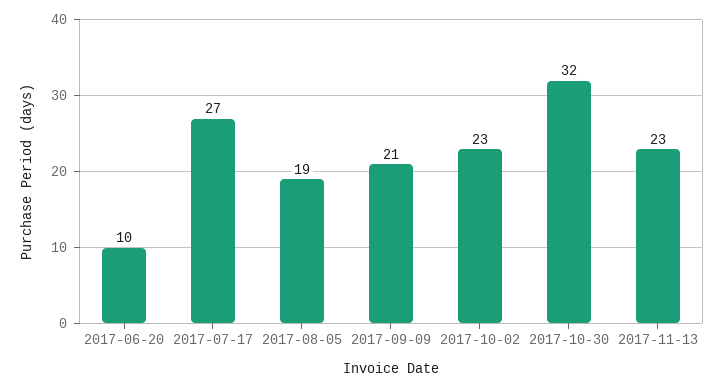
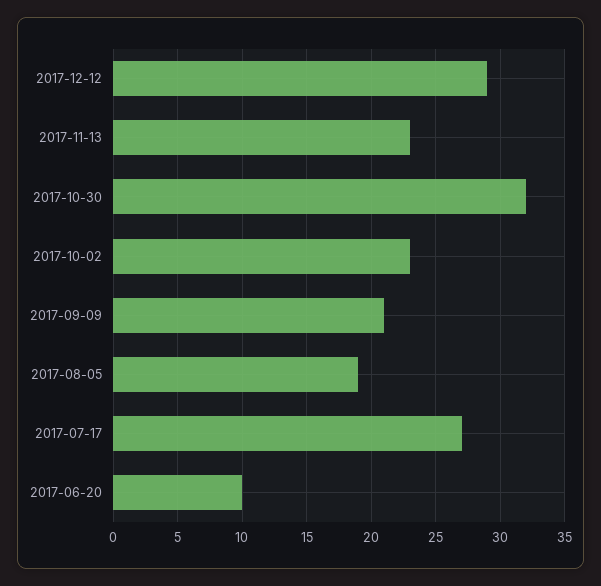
2017-12-12: none -> 29

